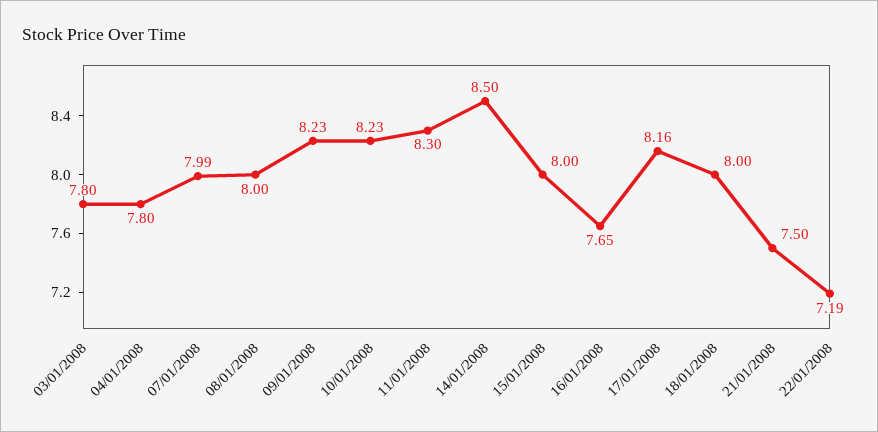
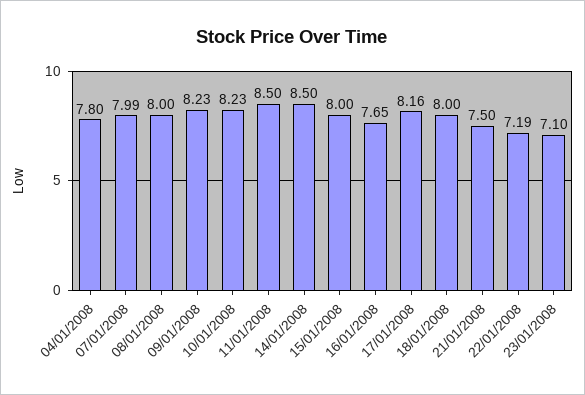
03/01/2008: 7.8 -> none
11/01/2008: 8.3 -> 8.5
23/01/2008: none -> 7.1

